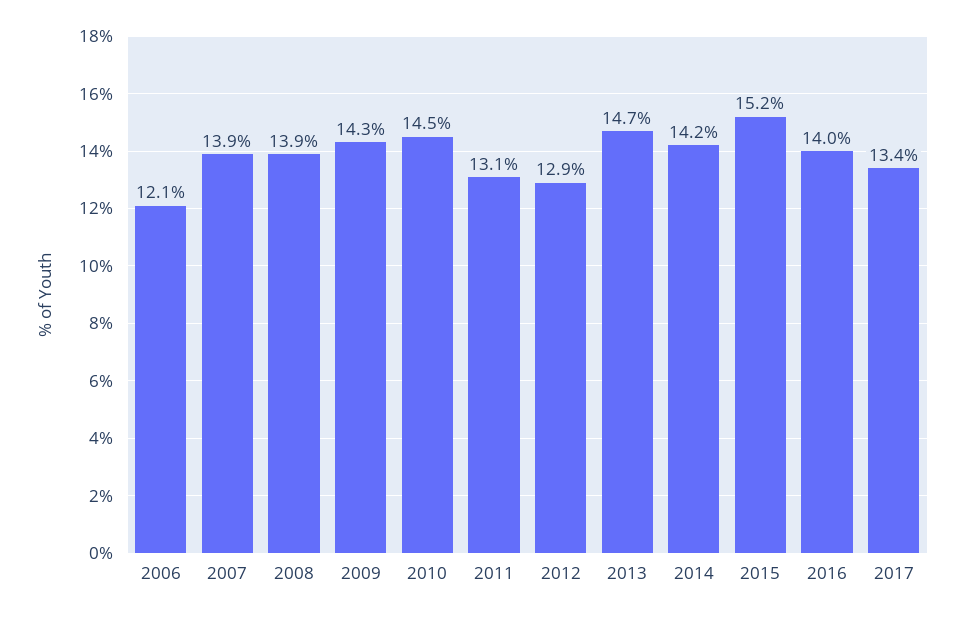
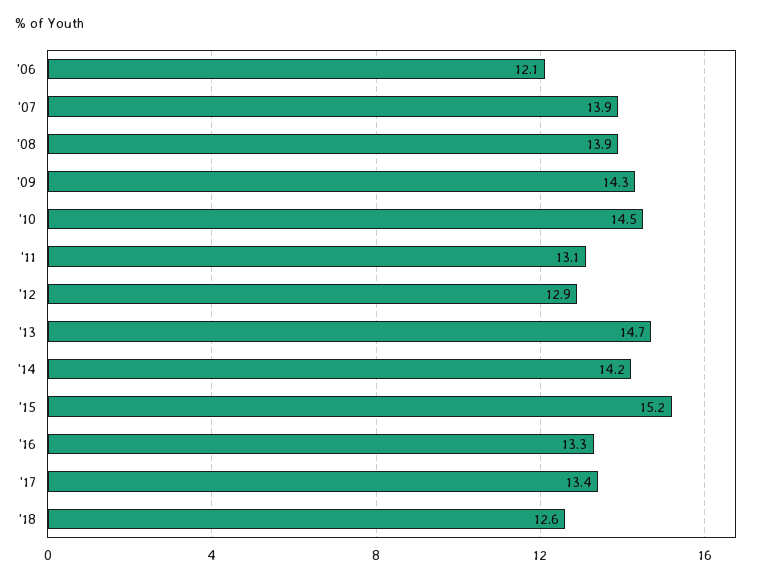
2016: 14 -> 13.3
'18: none -> 12.6

